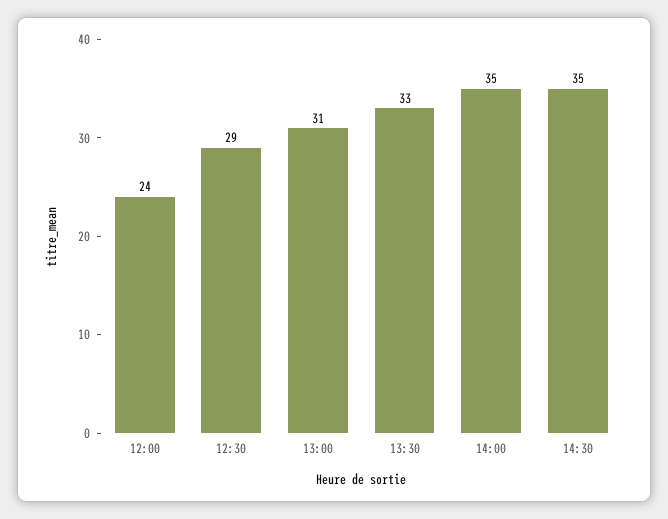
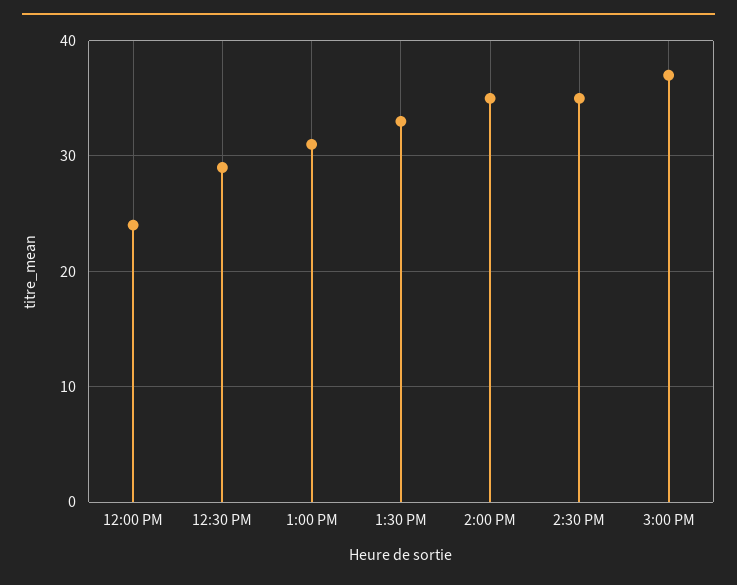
3:00 PM: none -> 37

